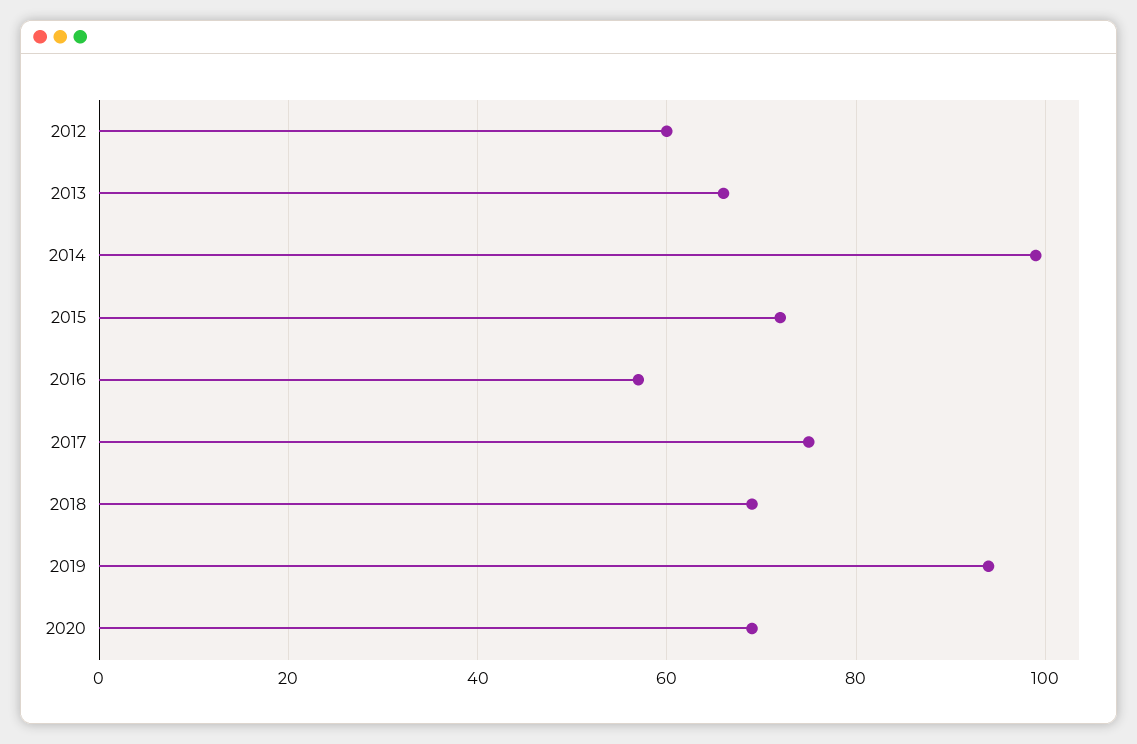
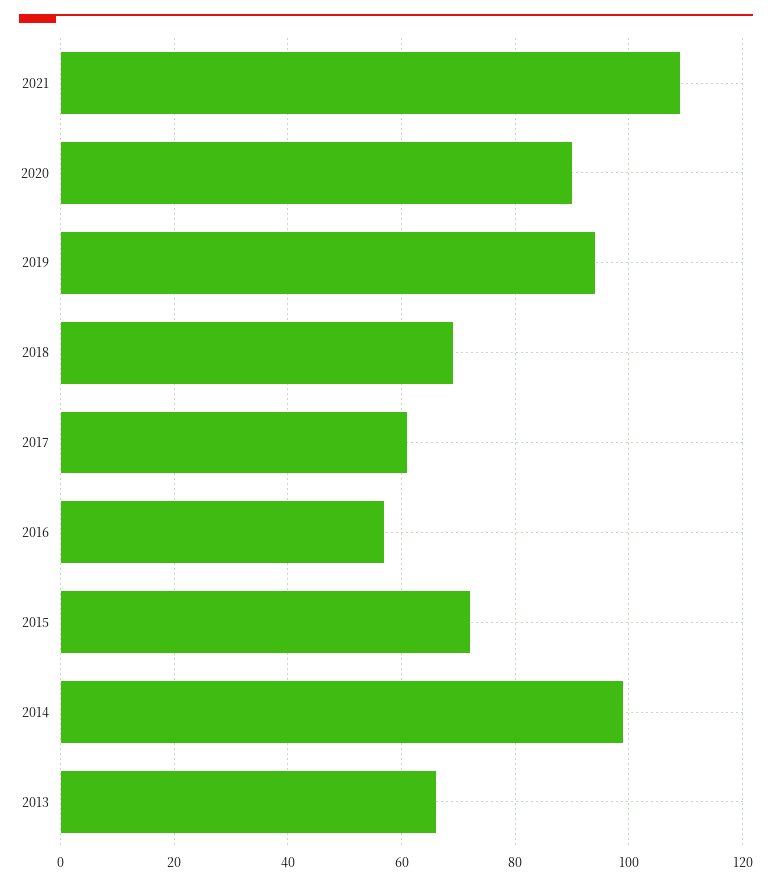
2012: 60 -> none
2017: 75 -> 60
2020: 70 -> 90
2021: none -> 110

